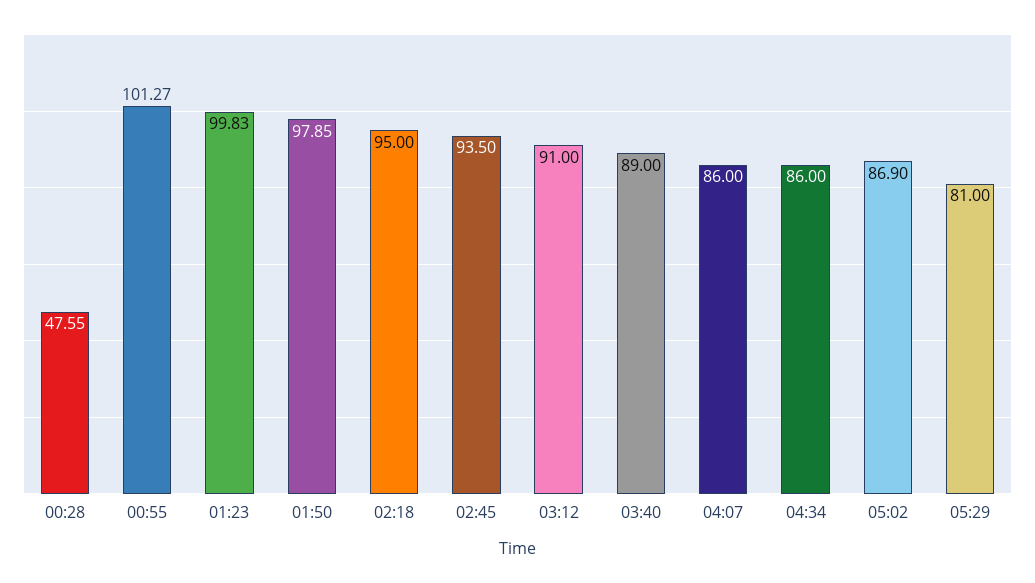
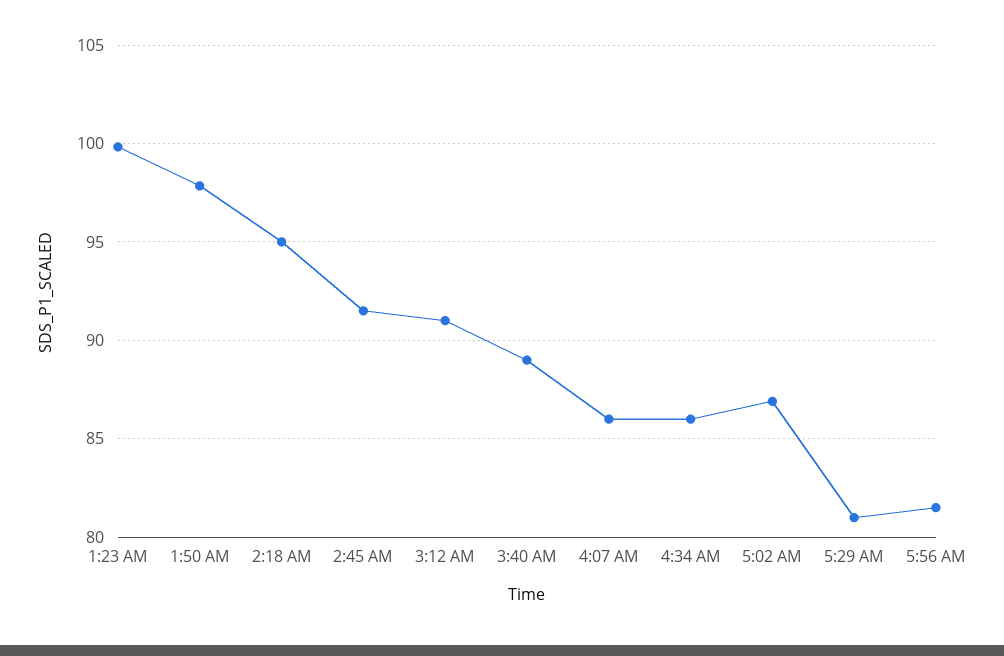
00:28: 47.55 -> none
00:55: 101.27 -> none
02:45: 93.5 -> 91.5
5:56 AM: none -> 81.5

